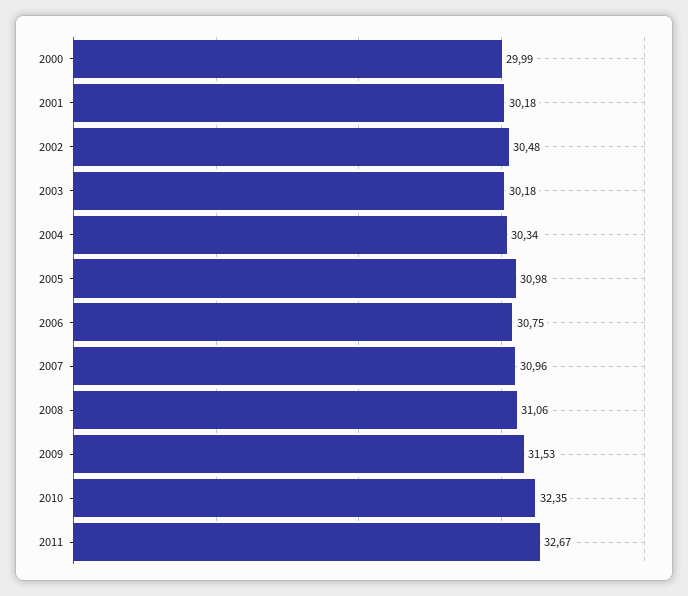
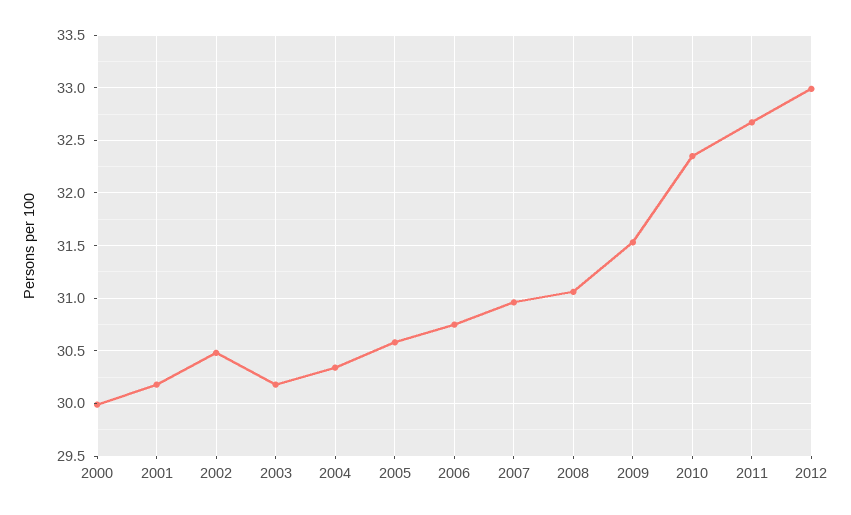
2005: 30.98 -> 30.6
2012: none -> 33

